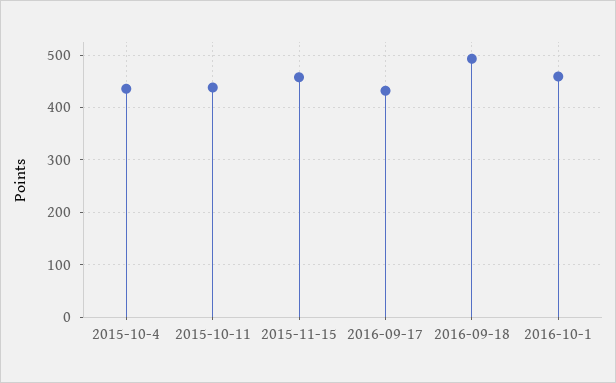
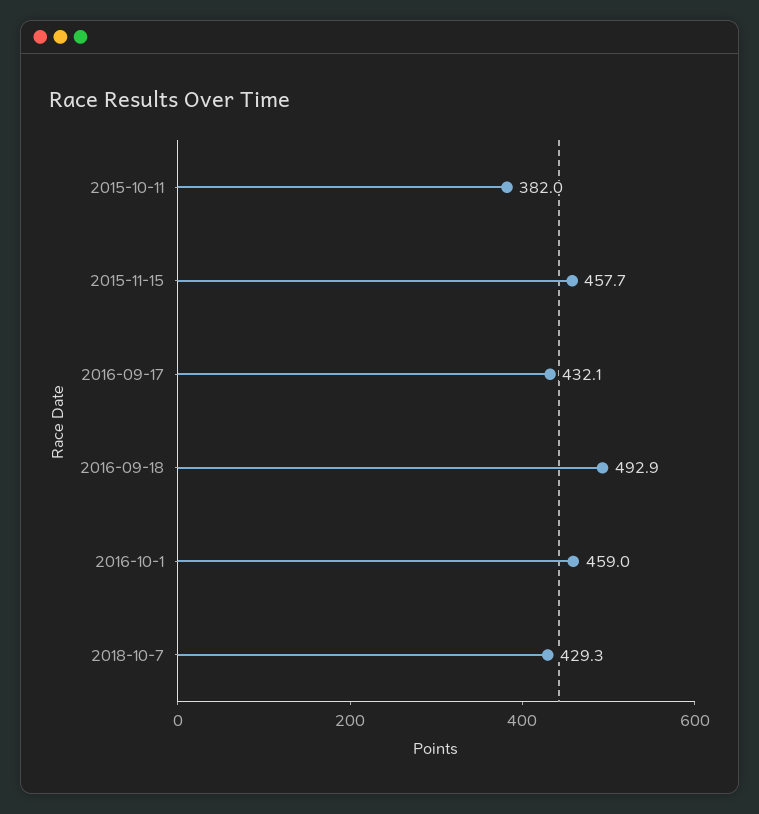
2015-10-4: 440 -> none
2015-10-11: 440 -> 382
2018-10-7: none -> 429.3

